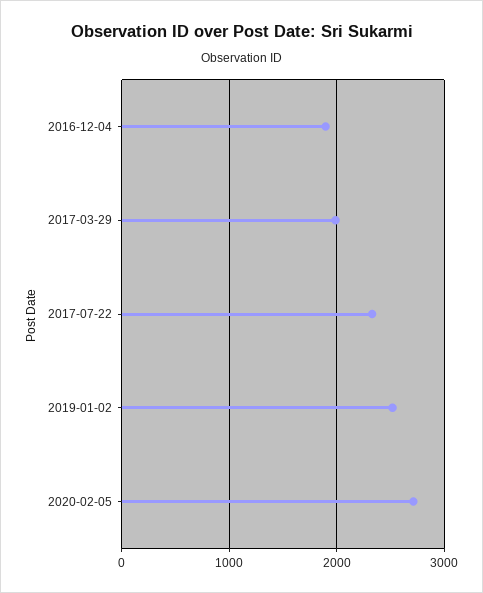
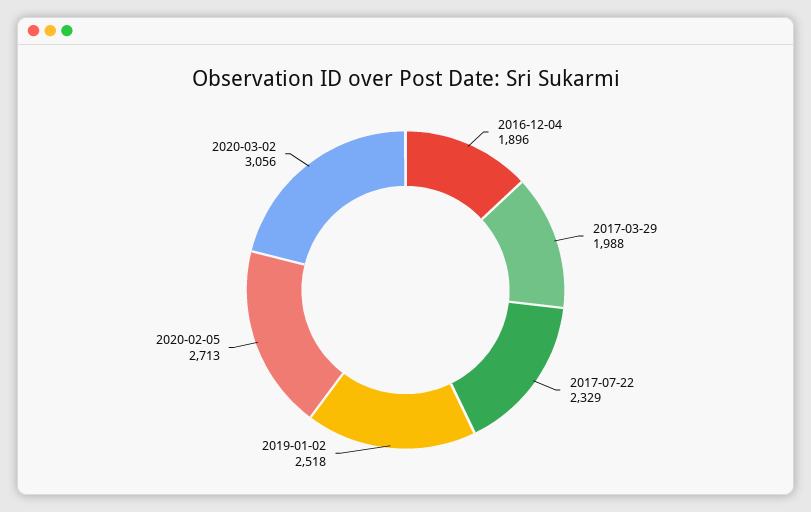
2020-03-02: none -> 3056

